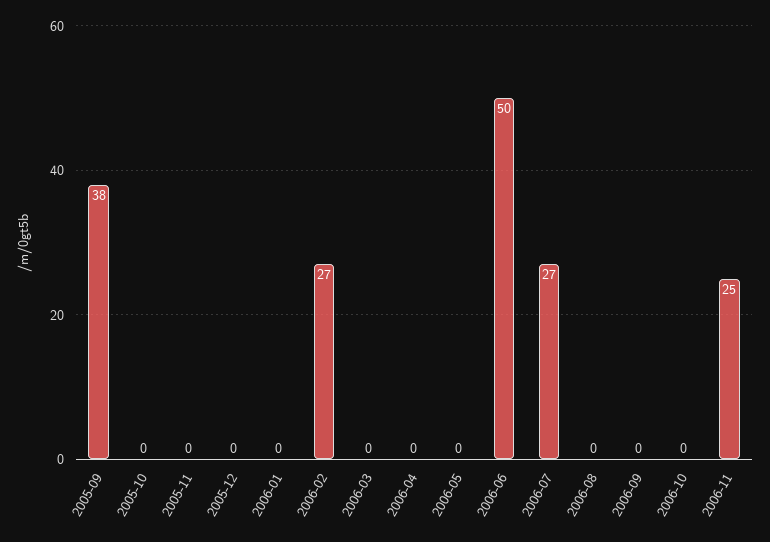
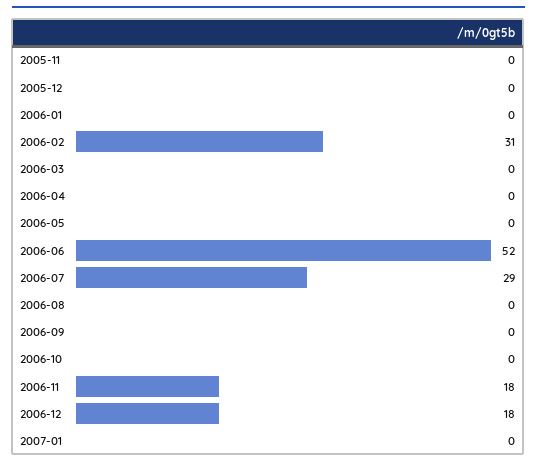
2005-09: 38 -> none
2005-10: 0 -> none
2006-02: 27 -> 31
2006-06: 50 -> 52
2006-07: 27 -> 29
2006-11: 25 -> 18
2006-12: none -> 18
2007-01: none -> 0

